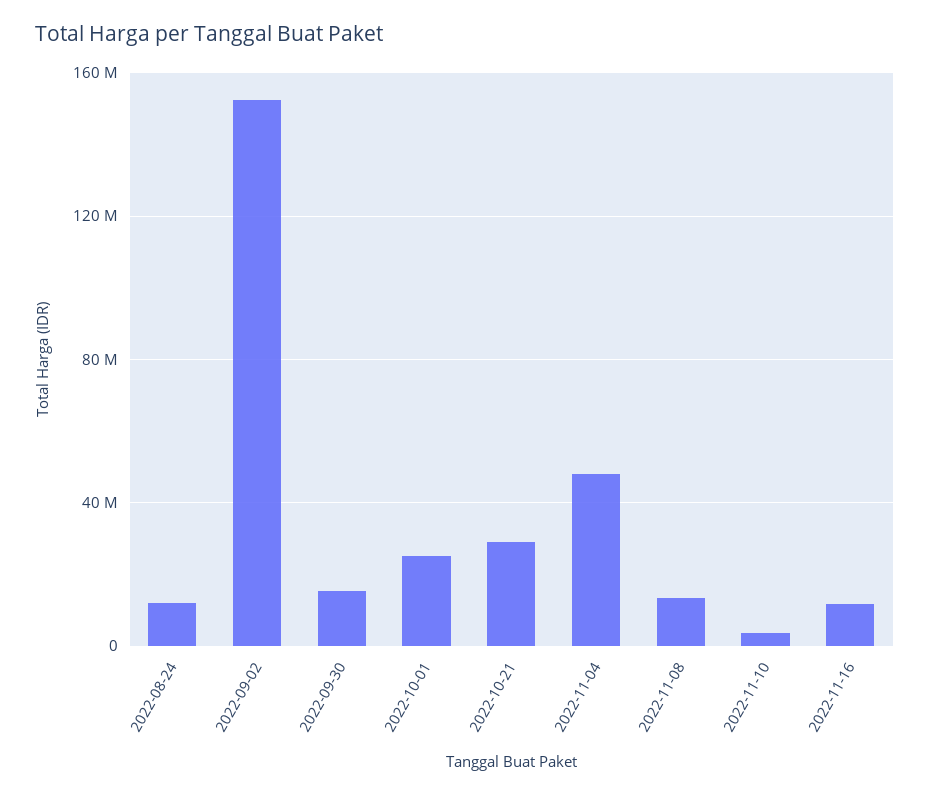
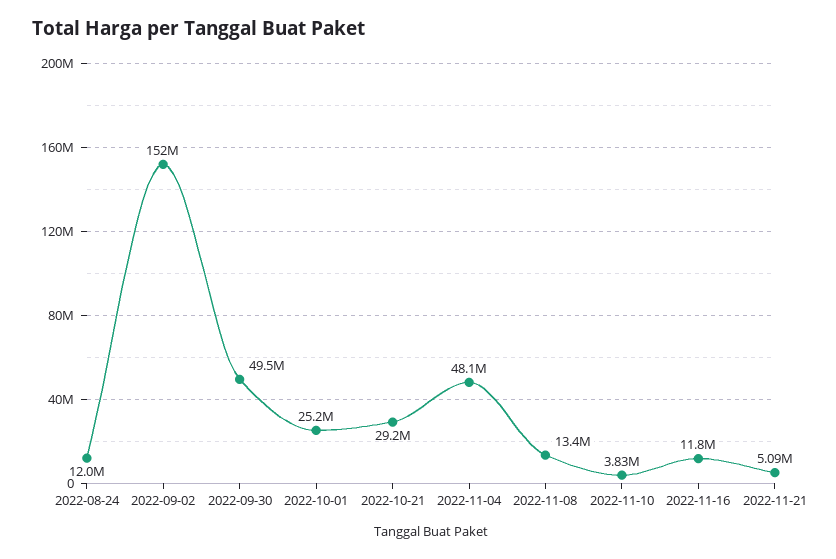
2022-09-30: 15000000 -> 49500000
2022-11-21: none -> 5090000

